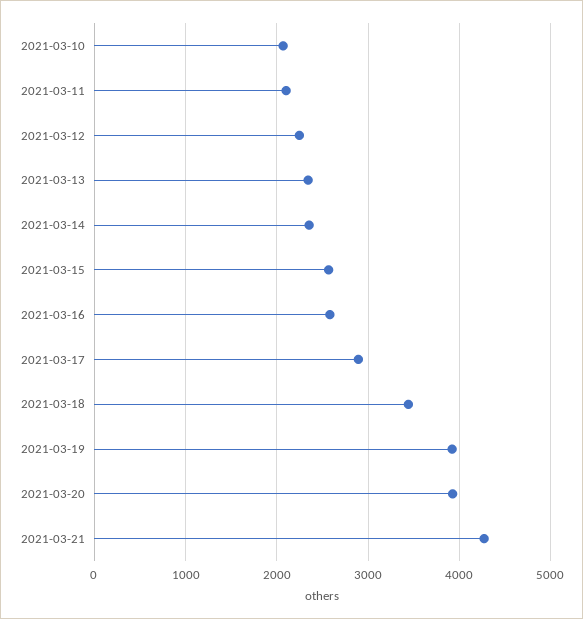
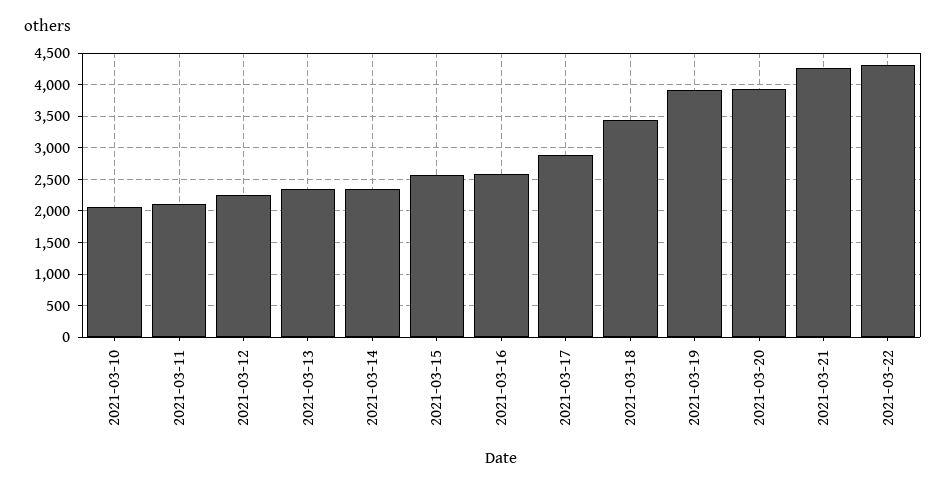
2021-03-22: none -> 4300

